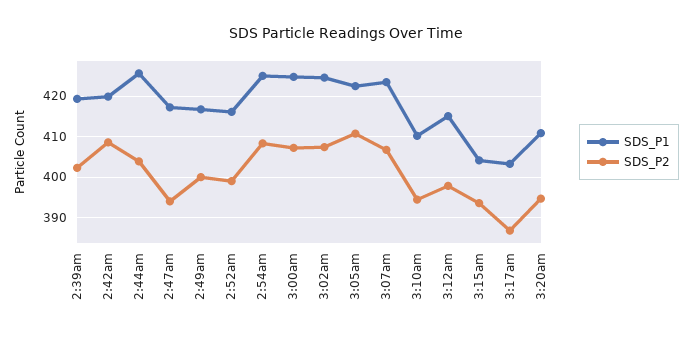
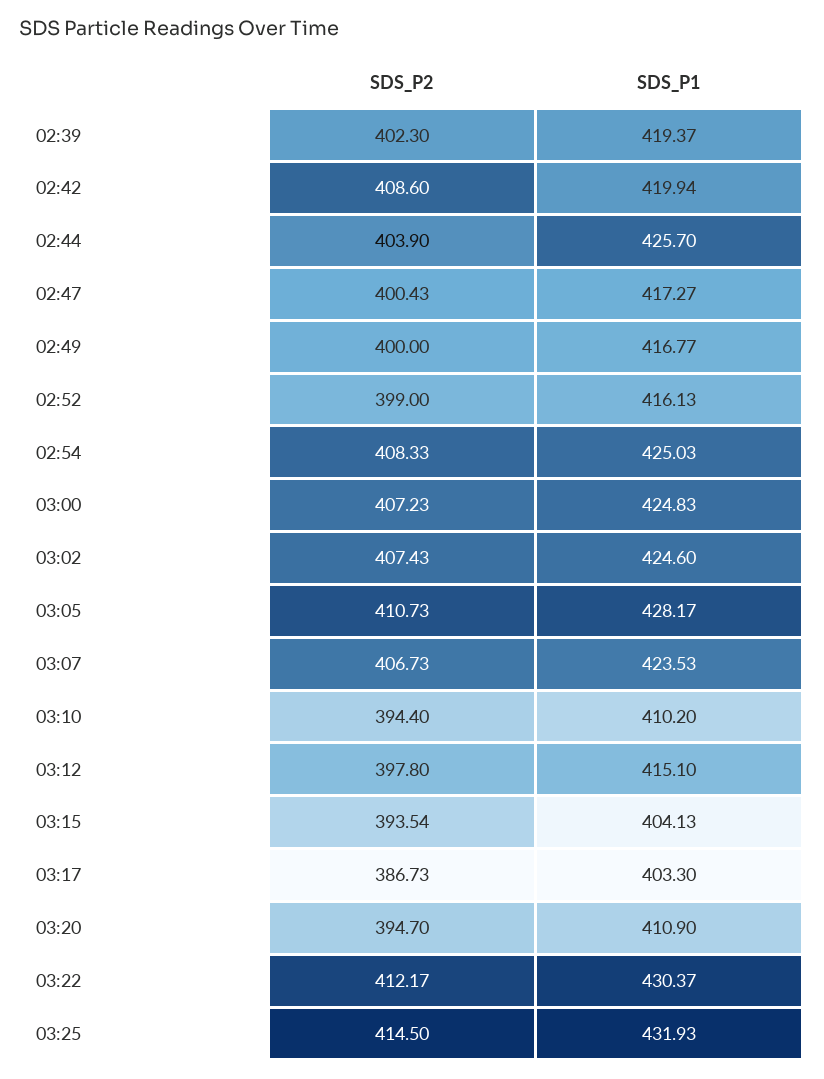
SDS_P2, 2:47am: 394 -> 400.43
SDS_P1, 3:05am: 422 -> 428.17
SDS_P2, 03:22: none -> 412.17
SDS_P1, 03:22: none -> 430.37
SDS_P2, 03:25: none -> 414.5
SDS_P1, 03:25: none -> 431.93

